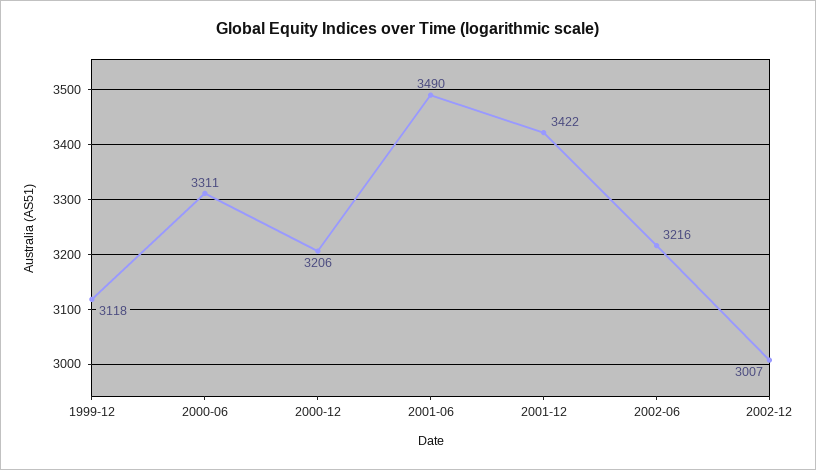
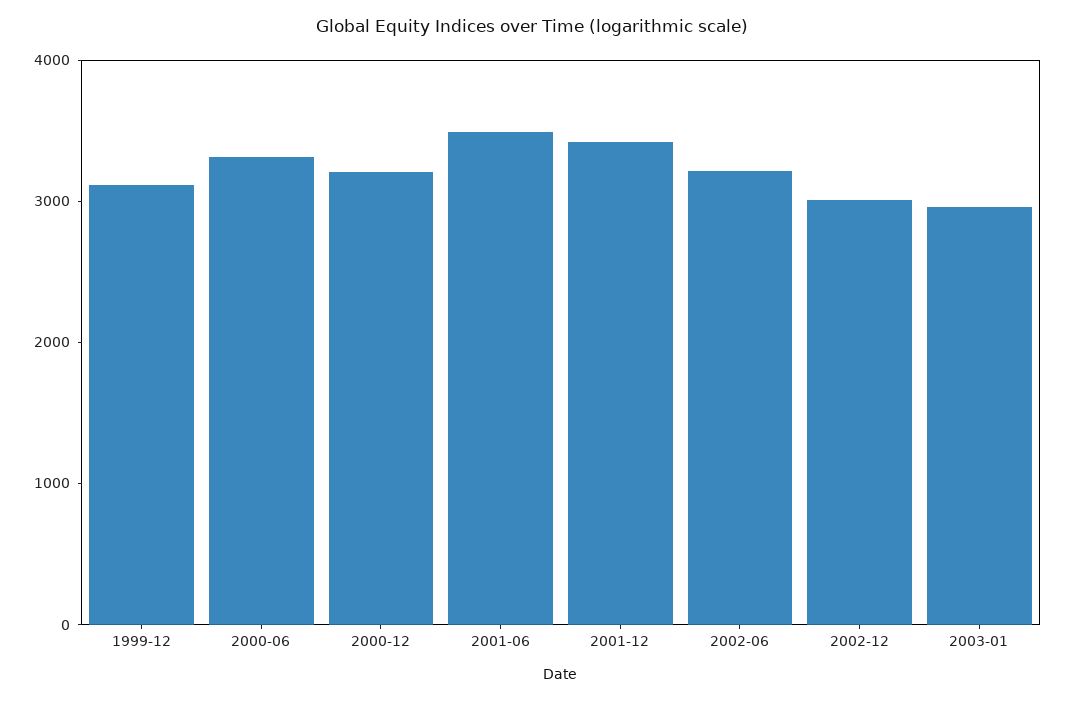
2003-01: none -> 3000

